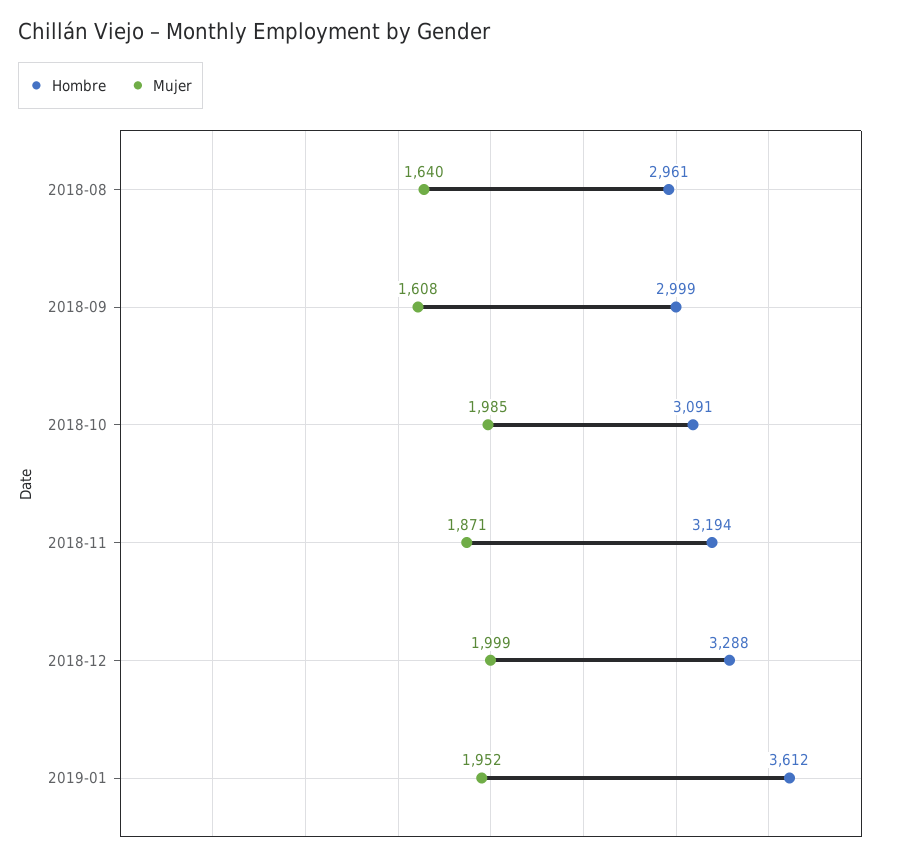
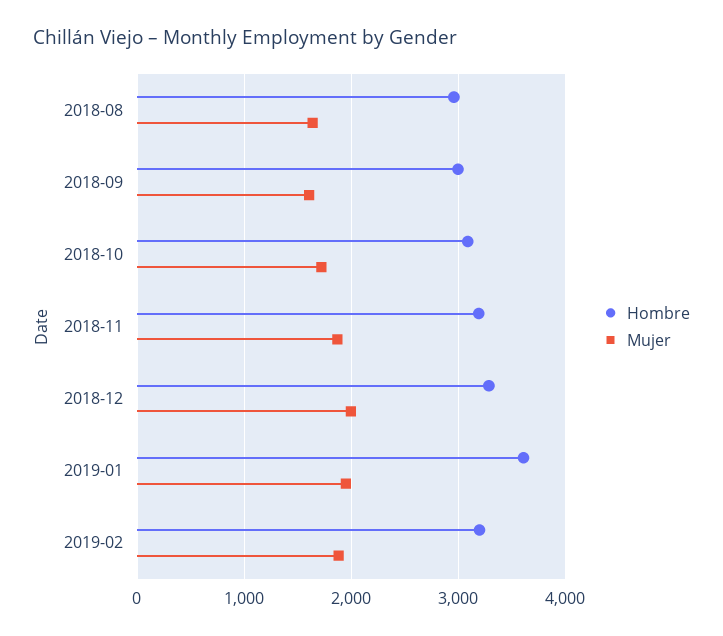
Mujer, 2018-10: 1985 -> 1700
Hombre, 2019-02: none -> 3200
Mujer, 2019-02: none -> 1900

